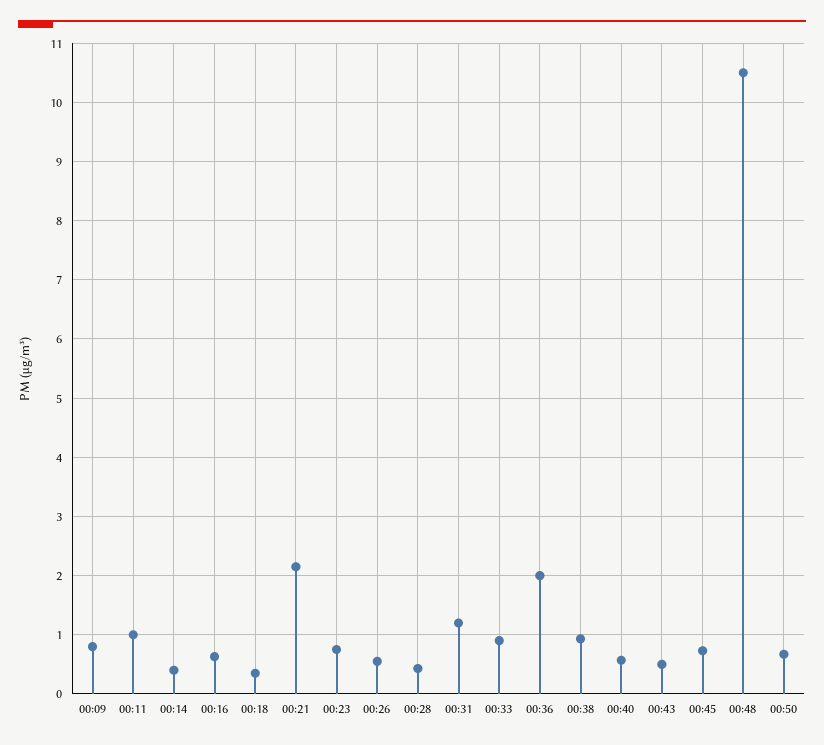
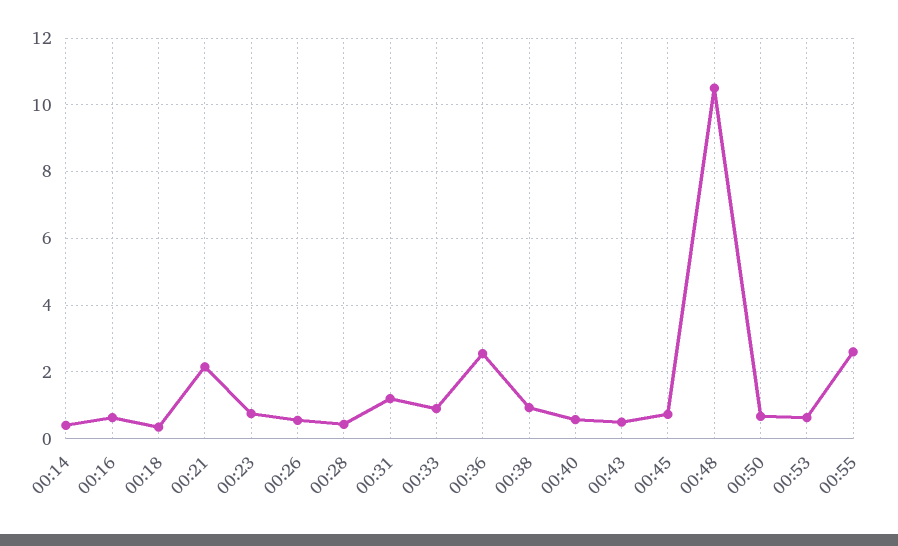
00:09: 0.8 -> none
00:11: 1 -> none
00:36: 2 -> 2.6
00:53: none -> 0.6
00:55: none -> 2.6

